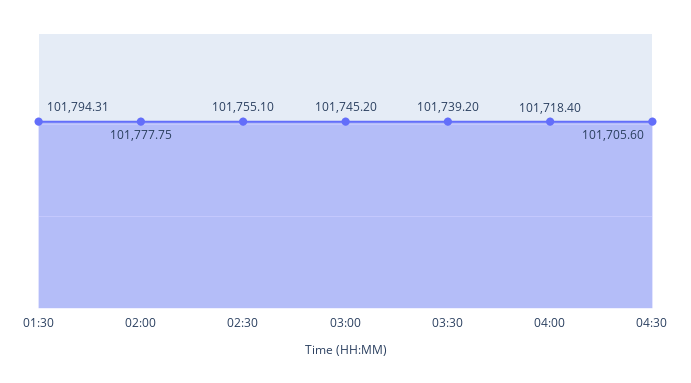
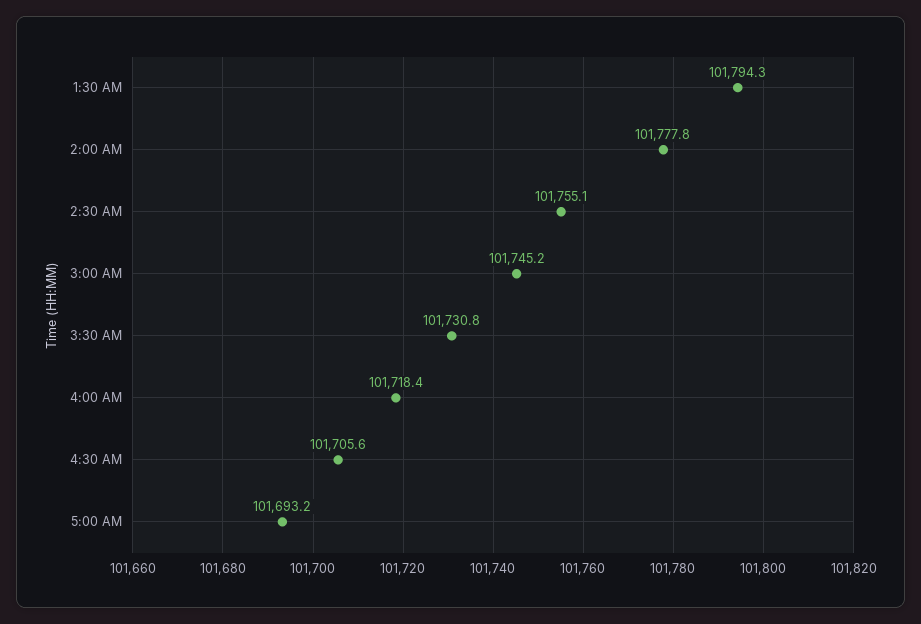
03:30: 101739.2 -> 101730.8
5:00 AM: none -> 101693.2

